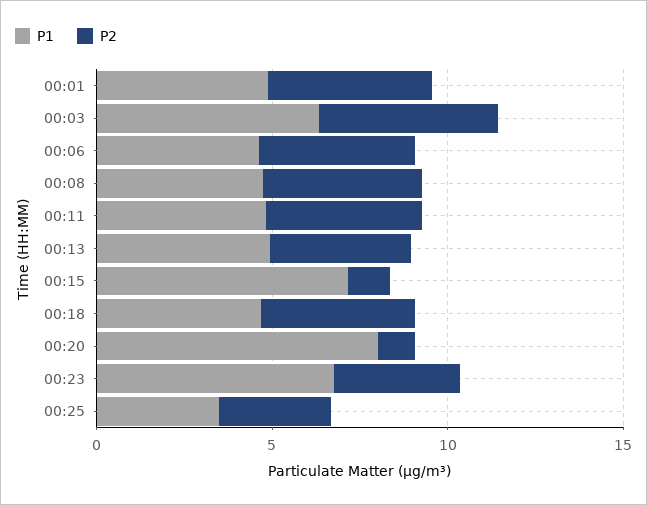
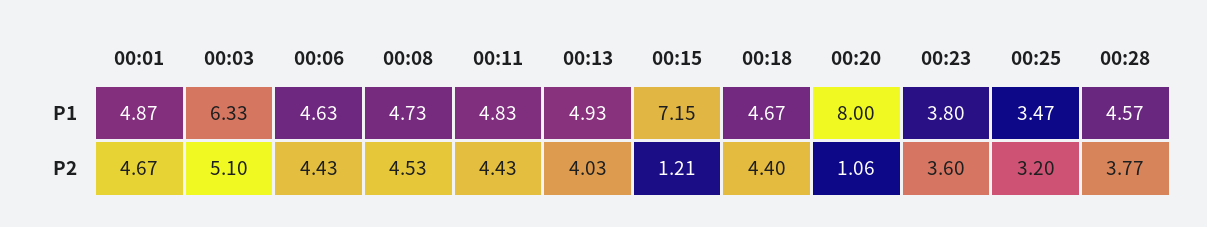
P1, 00:23: 7 -> 3.8
P1, 00:28: none -> 4.57
P2, 00:28: none -> 3.77

